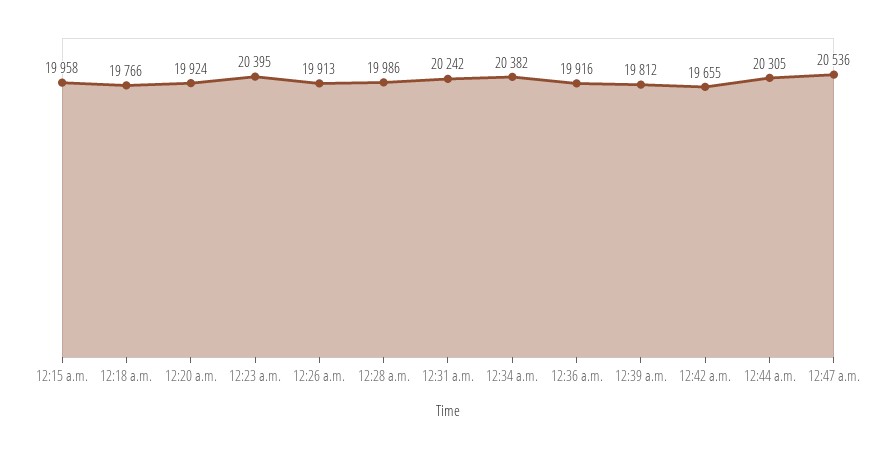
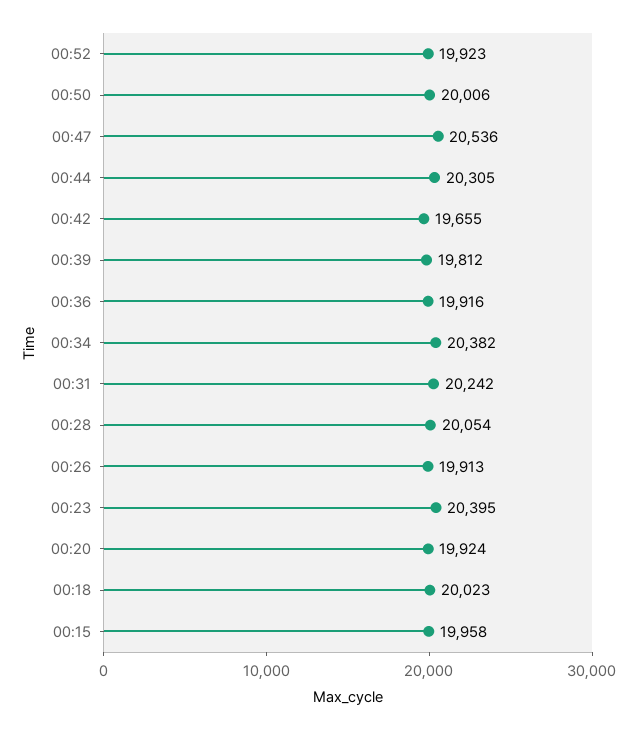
12:18 a.m.: 19766 -> 20023
12:28 a.m.: 19986 -> 20054
00:52: none -> 19923
00:50: none -> 20006

